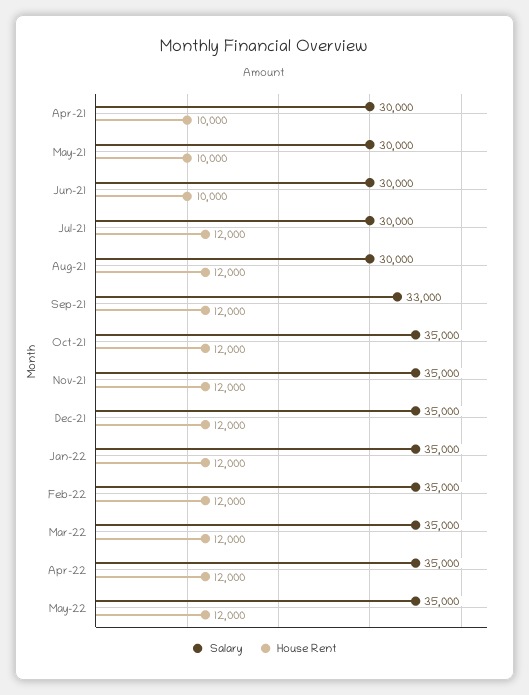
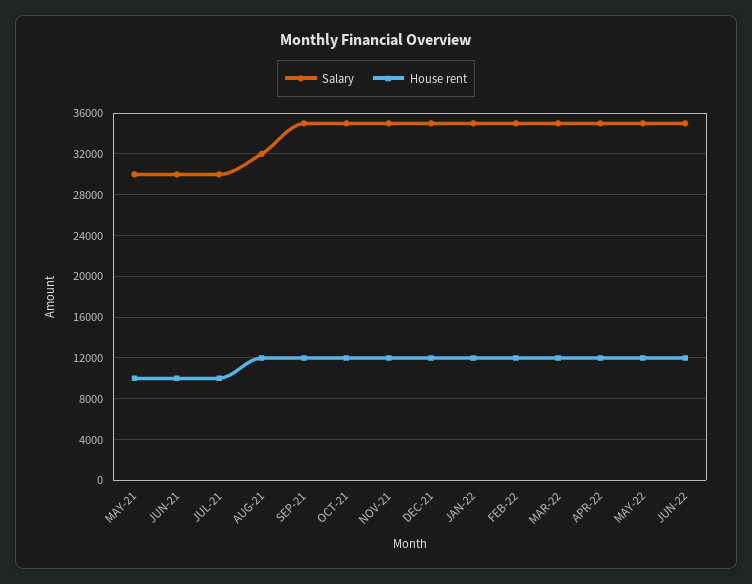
Salary, Apr-21: 30000 -> none
House Rent, Apr-21: 10000 -> none
House Rent, Jul-21: 12000 -> 10000
Salary, Aug-21: 30000 -> 32000
Salary, Sep-21: 33000 -> 35000
Salary, JUN-22: none -> 35000
House Rent, JUN-22: none -> 12000

